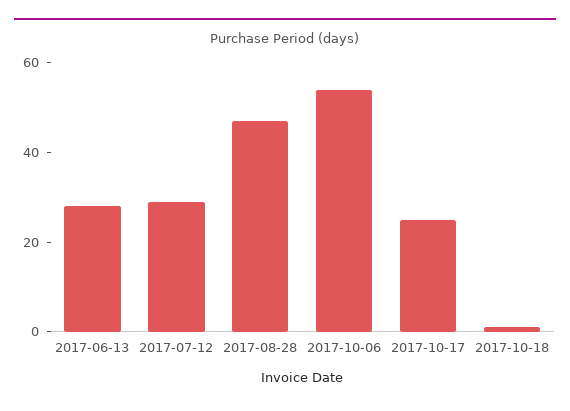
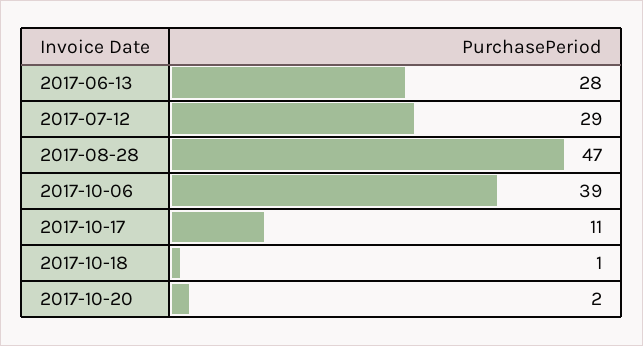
2017-10-06: 55 -> 39
2017-10-17: 25 -> 11
2017-10-20: none -> 2

